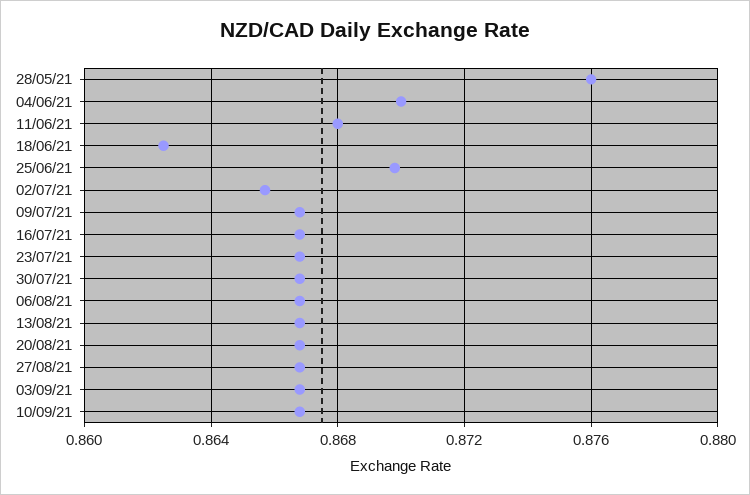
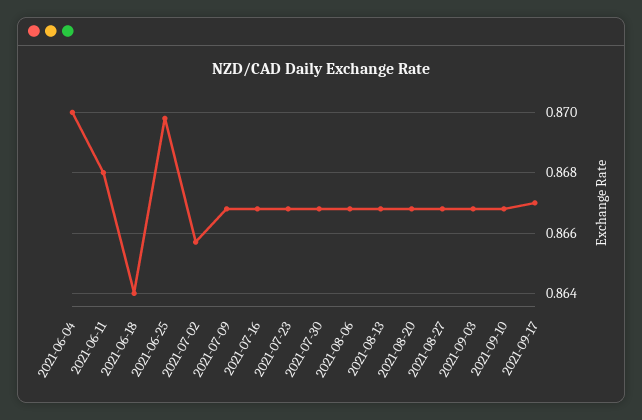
28/05/21: 0.876 -> none
18/06/21: 0.8625 -> 0.864
2021-09-17: none -> 0.867

